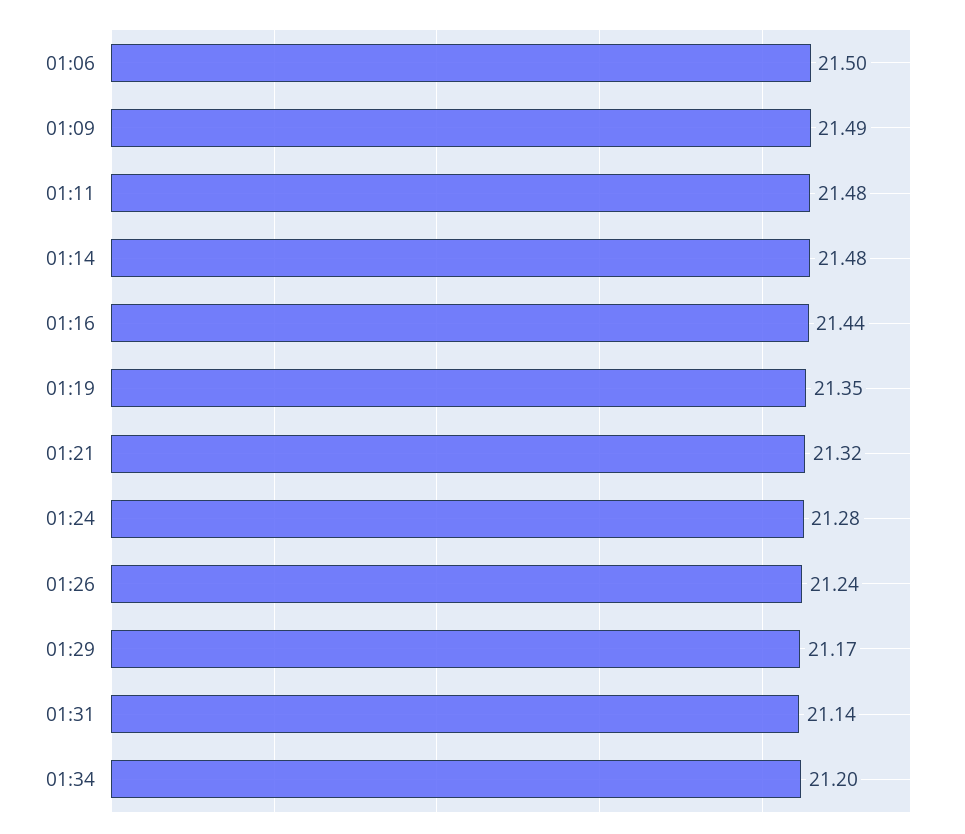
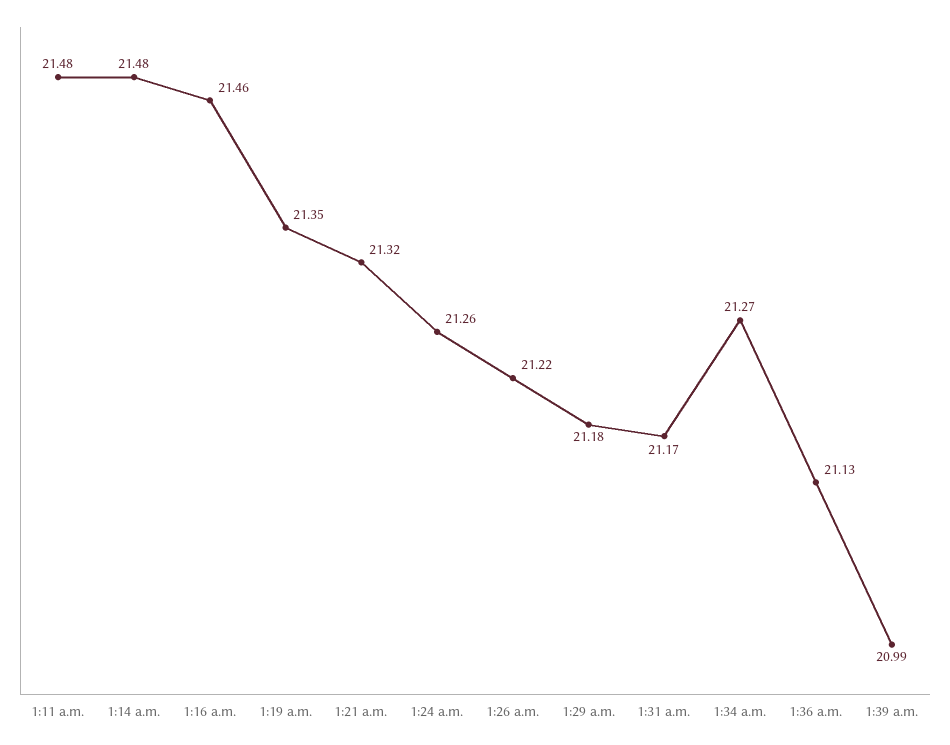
01:06: 21.5 -> none
01:09: 21.49 -> none
01:16: 21.44 -> 21.46
01:24: 21.28 -> 21.26
01:26: 21.24 -> 21.22
01:29: 21.17 -> 21.18
01:31: 21.14 -> 21.17
01:34: 21.2 -> 21.27
1:36 a.m.: none -> 21.13
1:39 a.m.: none -> 20.99

